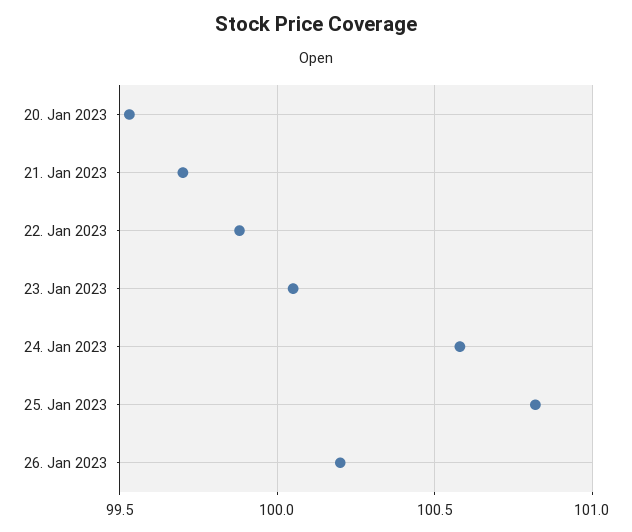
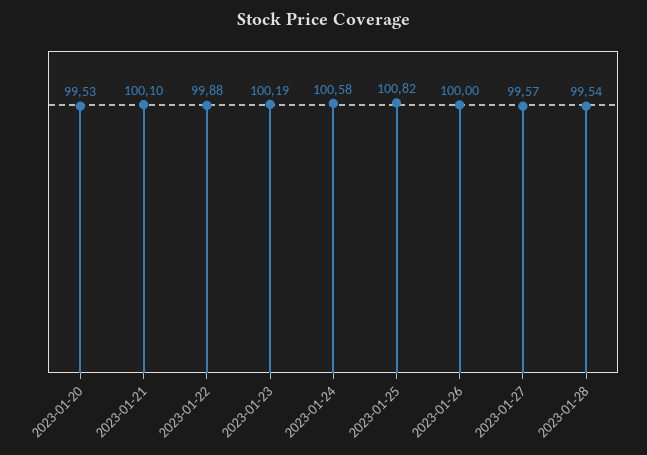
21. Jan 2023: 99.7 -> 100.1
23. Jan 2023: 100.05 -> 100.19
26. Jan 2023: 100.2 -> 100
2023-01-27: none -> 99.57
2023-01-28: none -> 99.54

